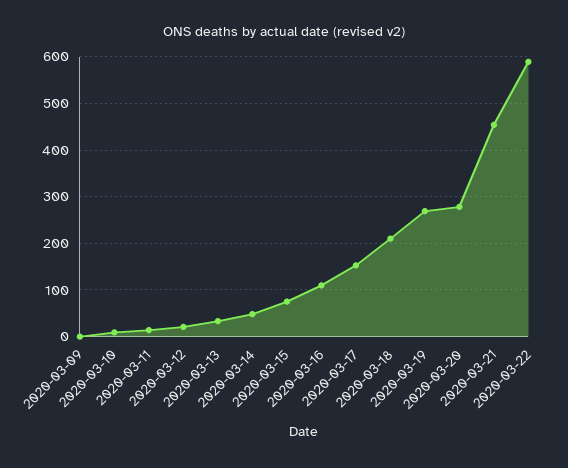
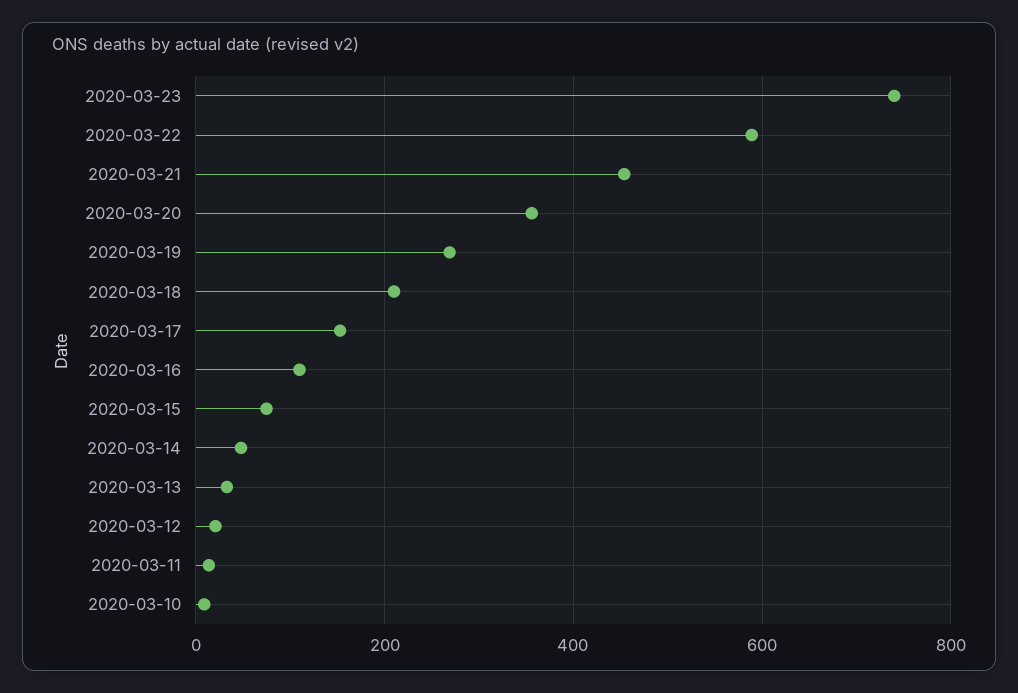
2020-03-09: 0 -> none
2020-03-20: 280 -> 360
2020-03-23: none -> 740

